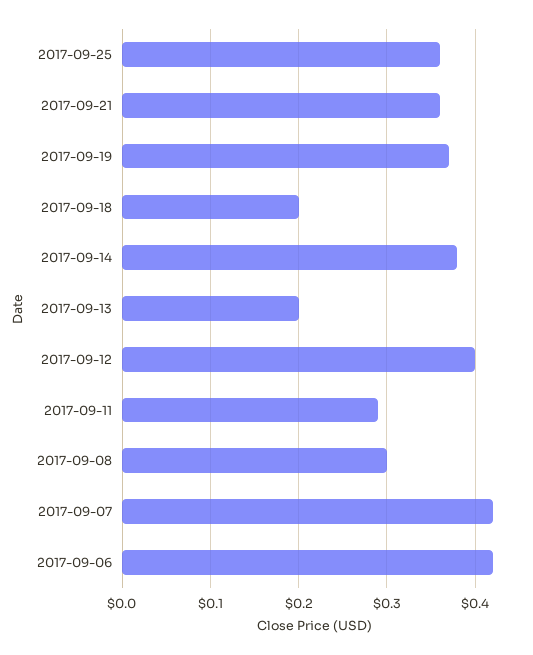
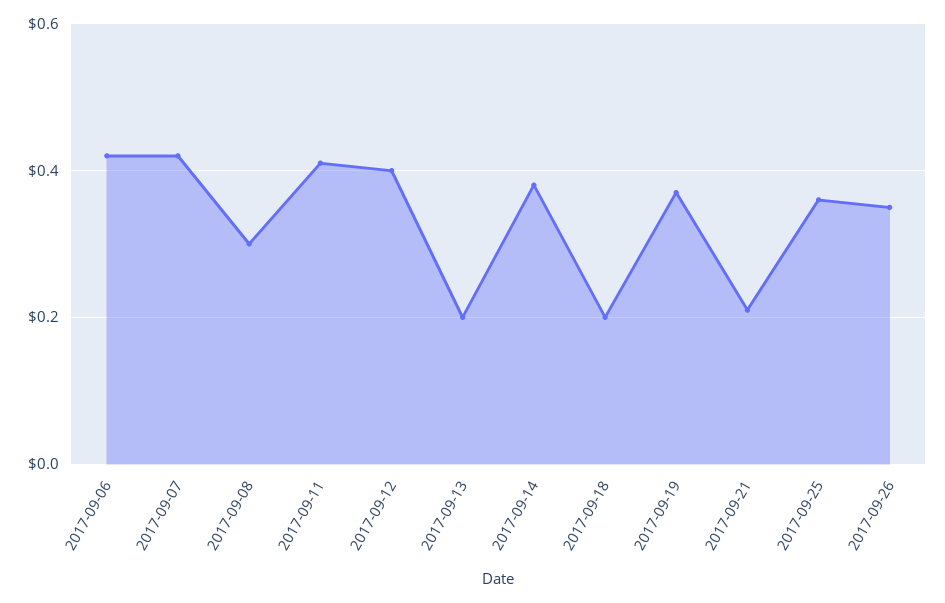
2017-09-21: 0.36 -> 0.2
2017-09-11: 0.29 -> 0.4
2017-09-26: none -> 0.35

